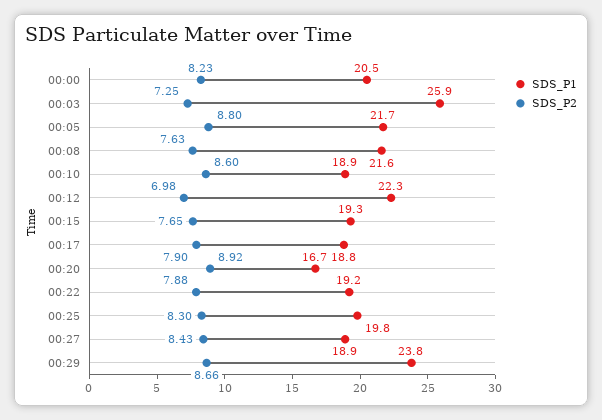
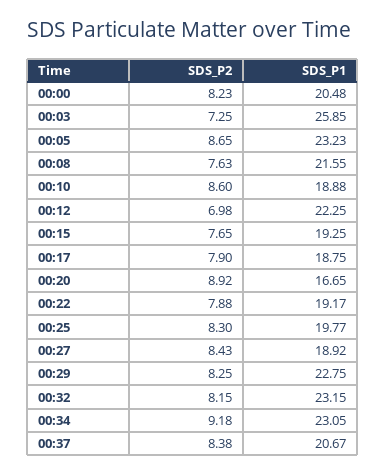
SDS_P1, 00:05: 21.7 -> 23.23
SDS_P2, 00:05: 8.8 -> 8.65
SDS_P1, 00:29: 23.8 -> 22.75
SDS_P2, 00:29: 8.66 -> 8.25
SDS_P2, 00:32: none -> 8.15
SDS_P1, 00:32: none -> 23.15
SDS_P2, 00:34: none -> 9.18
SDS_P1, 00:34: none -> 23.05
SDS_P2, 00:37: none -> 8.38
SDS_P1, 00:37: none -> 20.67

